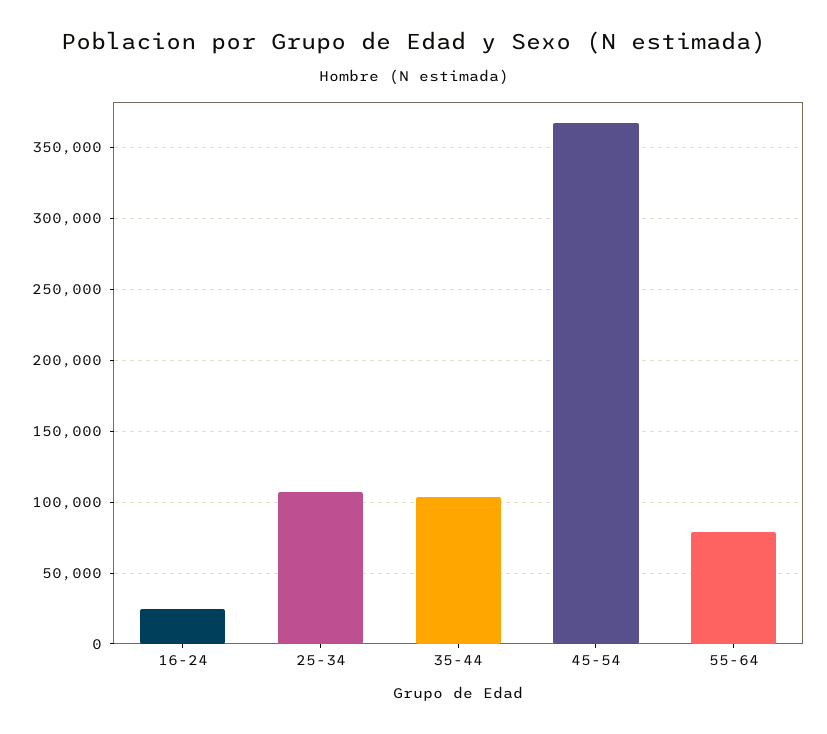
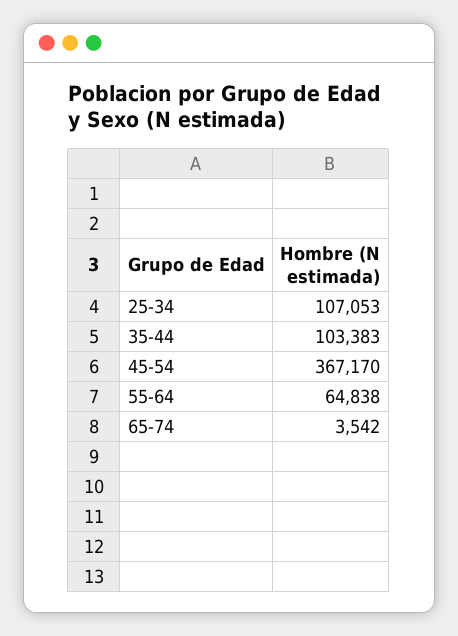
16-24: 25000 -> none
55-64: 80000 -> 64838
65-74: none -> 3542

